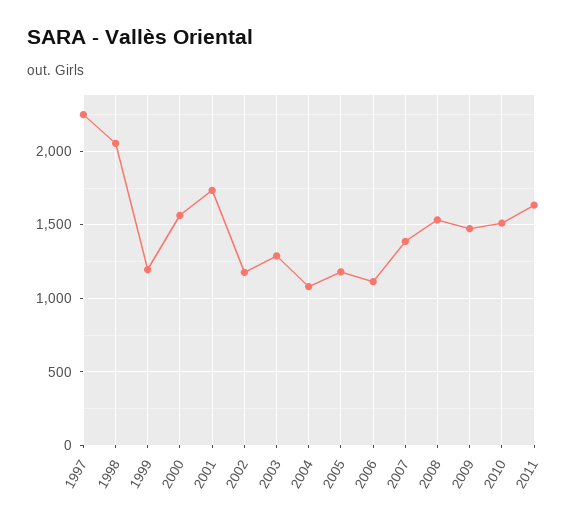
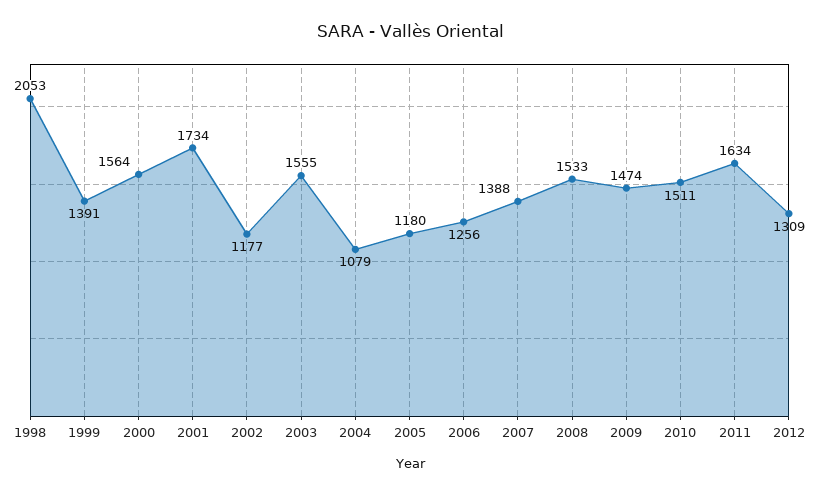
1997: 2250 -> none
1999: 1200 -> 1391
2003: 1300 -> 1555
2006: 1100 -> 1256
2012: none -> 1309

